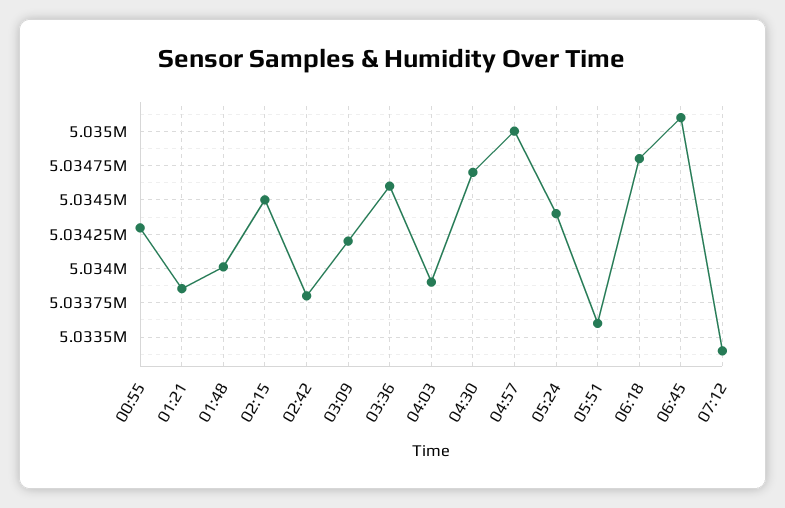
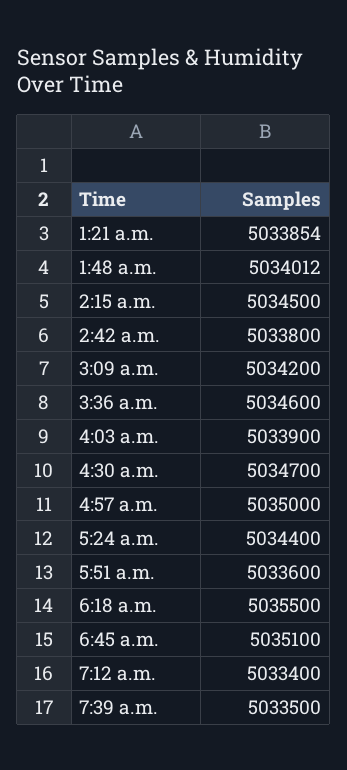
00:55: 5034300 -> none
06:18: 5034800 -> 5035500
7:39 a.m.: none -> 5033500

